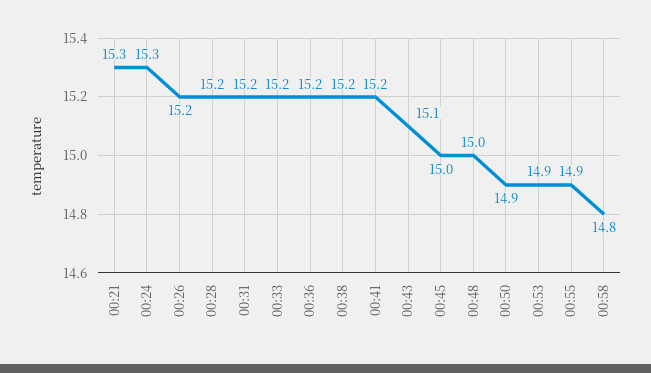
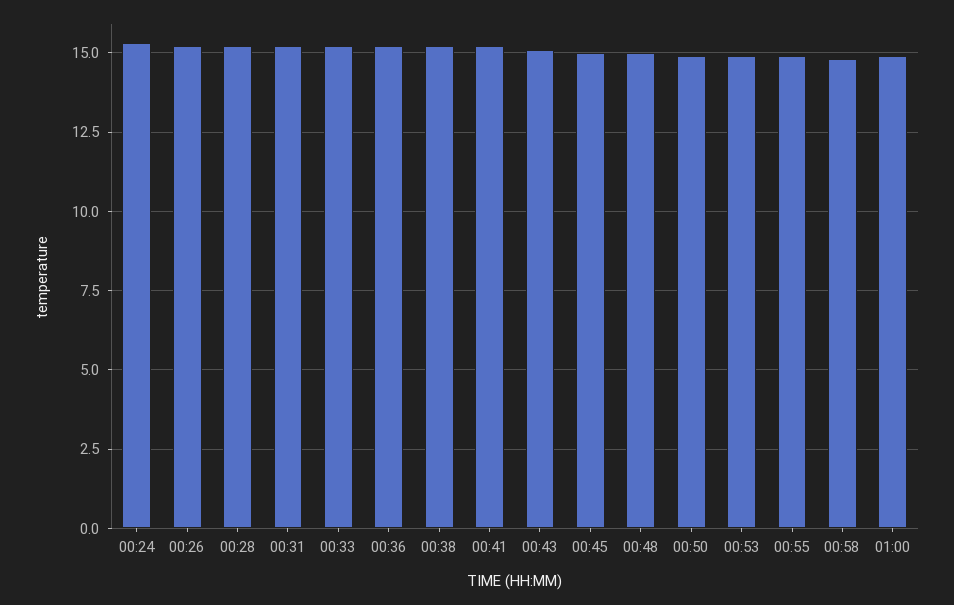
00:21: 15.3 -> none
01:00: none -> 15

